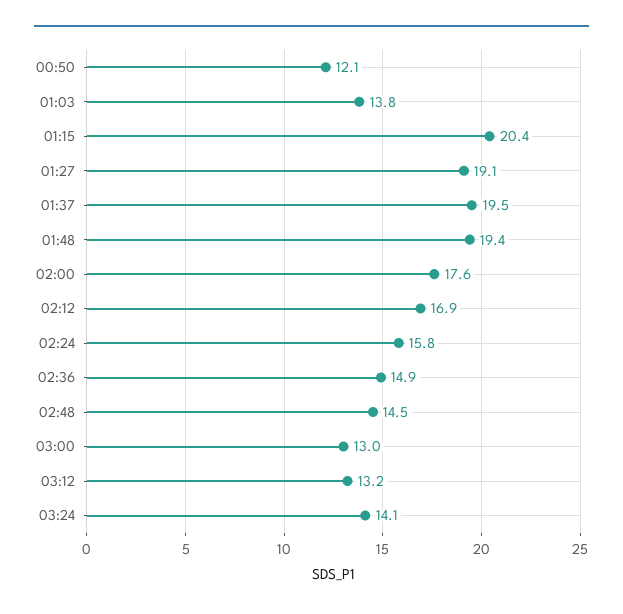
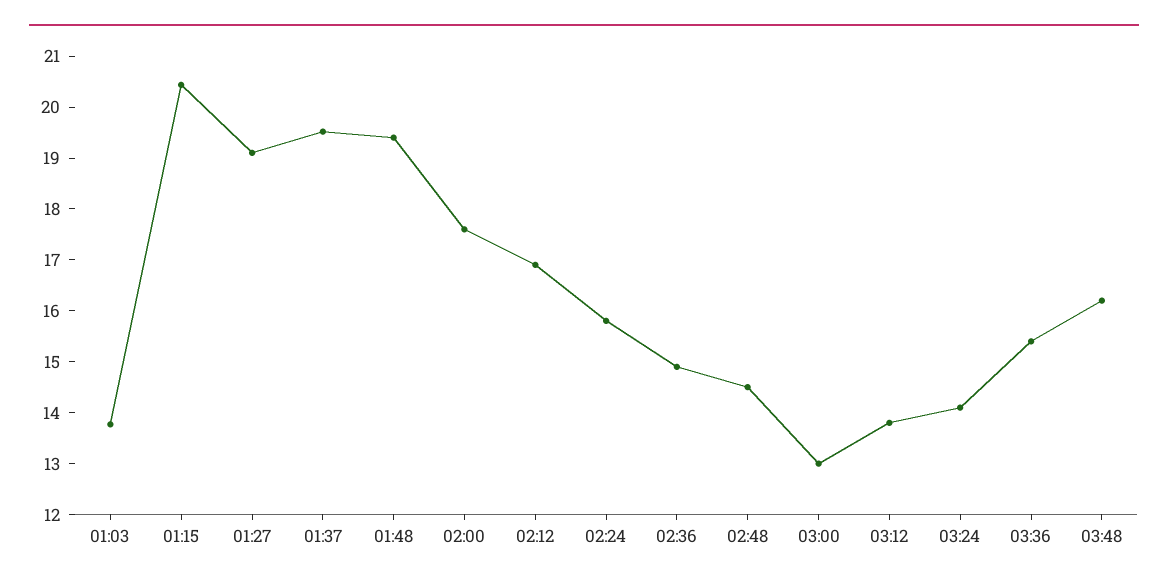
00:50: 12.1 -> none
03:12: 13.2 -> 13.8
03:36: none -> 15.4
03:48: none -> 16.2

